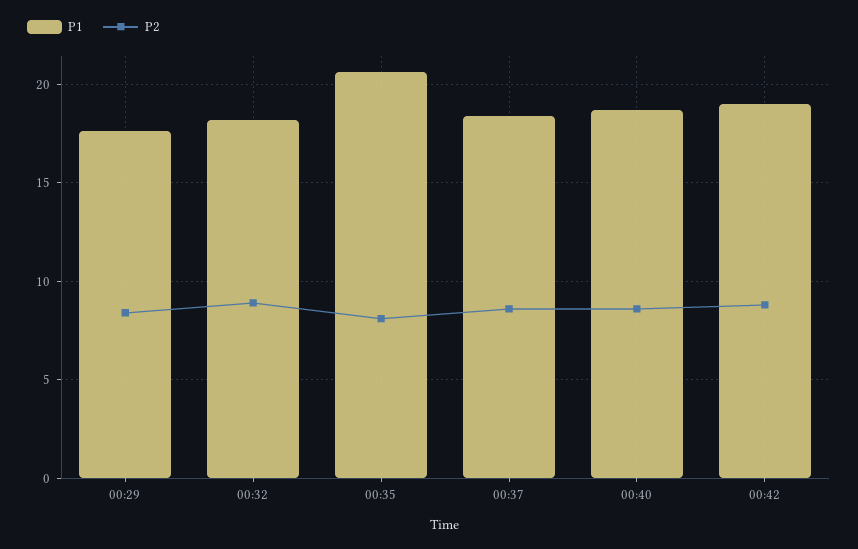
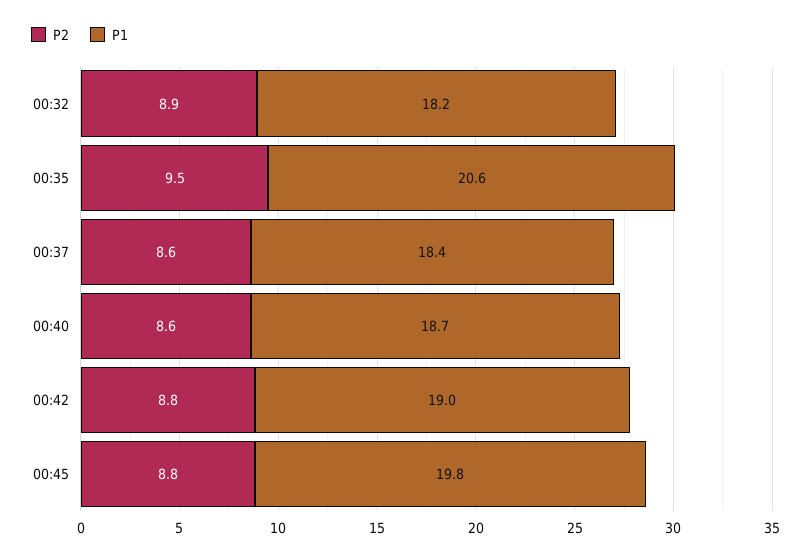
P1, 00:29: 17.5 -> none
P2, 00:29: 8.5 -> none
P2, 00:35: 8 -> 9.5
P2, 00:45: none -> 8.8
P1, 00:45: none -> 19.8

